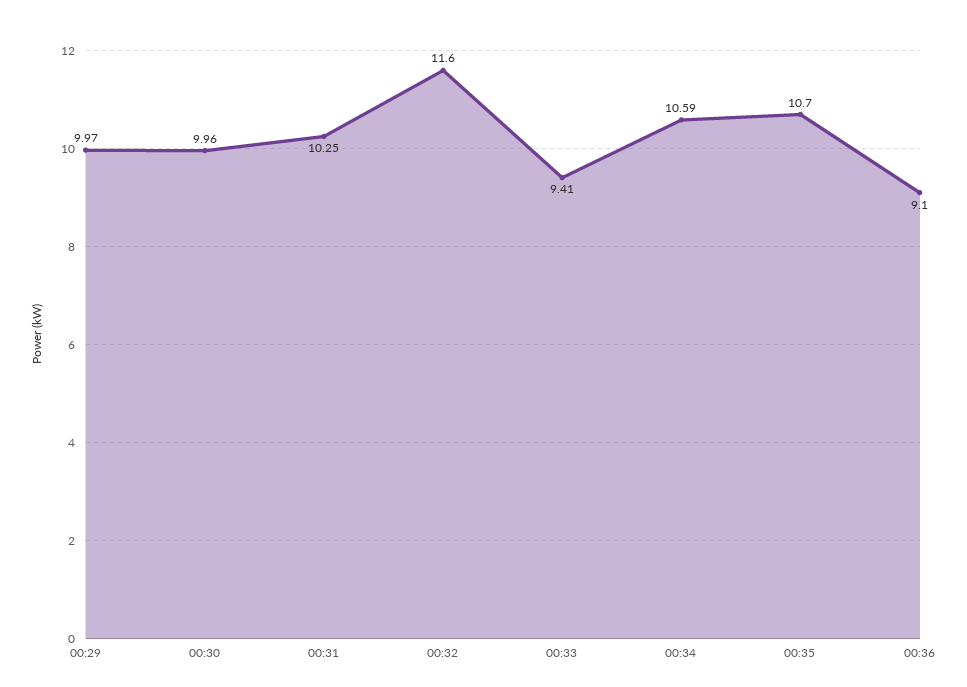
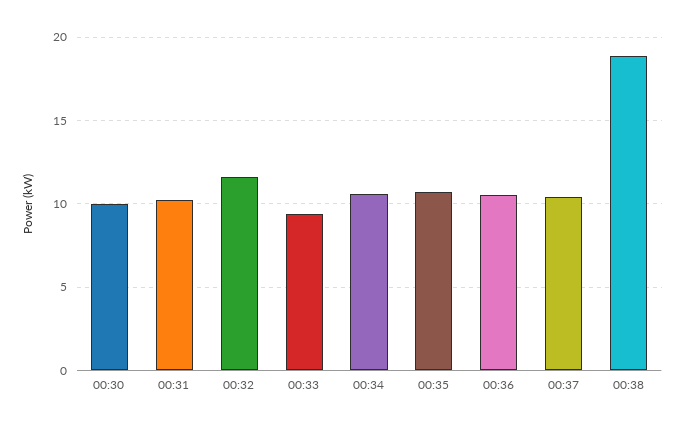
00:29: 9.97 -> none
00:36: 9.1 -> 10.5
00:37: none -> 10.5
00:38: none -> 19

